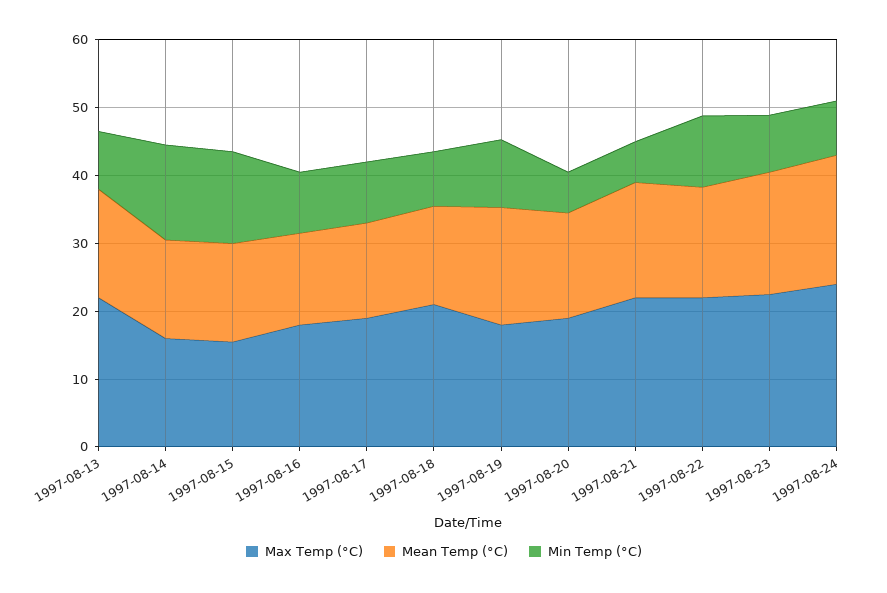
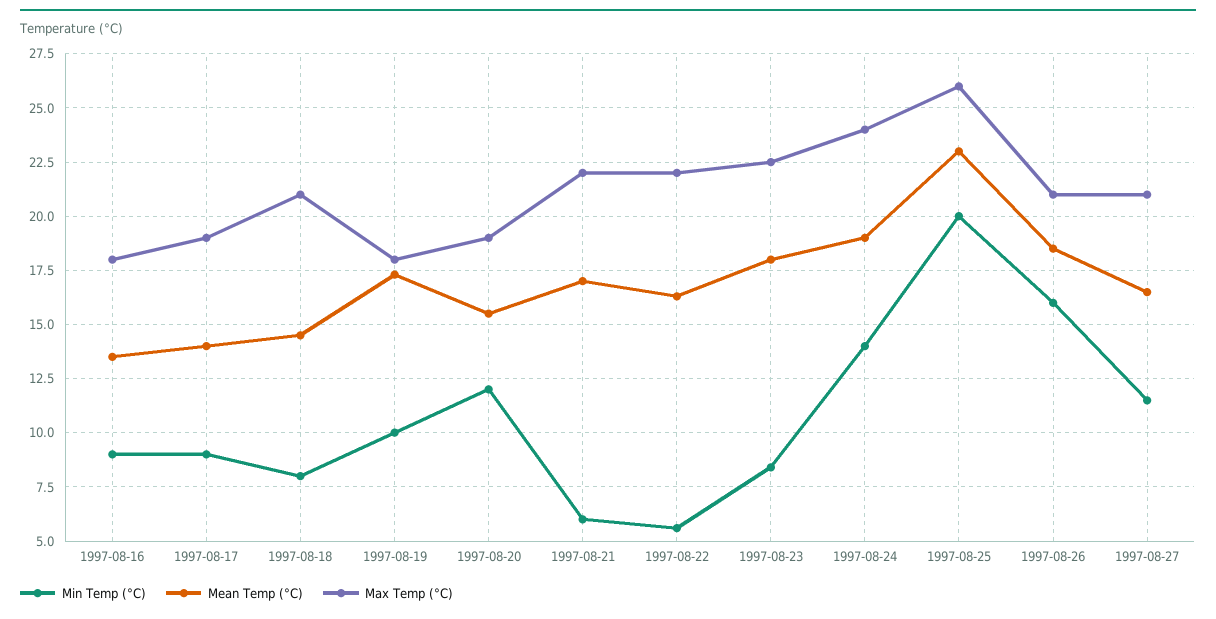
Max Temp (°C), 1997-08-13: 22 -> none
Mean Temp (°C), 1997-08-13: 16 -> none
Min Temp (°C), 1997-08-13: 8 -> none
Max Temp (°C), 1997-08-14: 16 -> none
Mean Temp (°C), 1997-08-14: 14 -> none
Min Temp (°C), 1997-08-14: 14 -> none
Max Temp (°C), 1997-08-15: 16 -> none
Mean Temp (°C), 1997-08-15: 14 -> none
Min Temp (°C), 1997-08-15: 14 -> none
Min Temp (°C), 1997-08-20: 6 -> 12
Min Temp (°C), 1997-08-22: 10 -> 5.5
Min Temp (°C), 1997-08-24: 8 -> 14
Min Temp (°C), 1997-08-25: none -> 20
Mean Temp (°C), 1997-08-25: none -> 23
Max Temp (°C), 1997-08-25: none -> 26
Min Temp (°C), 1997-08-26: none -> 16
Mean Temp (°C), 1997-08-26: none -> 18.5
Max Temp (°C), 1997-08-26: none -> 21
Min Temp (°C), 1997-08-27: none -> 11.5
Mean Temp (°C), 1997-08-27: none -> 16.5
Max Temp (°C), 1997-08-27: none -> 21

